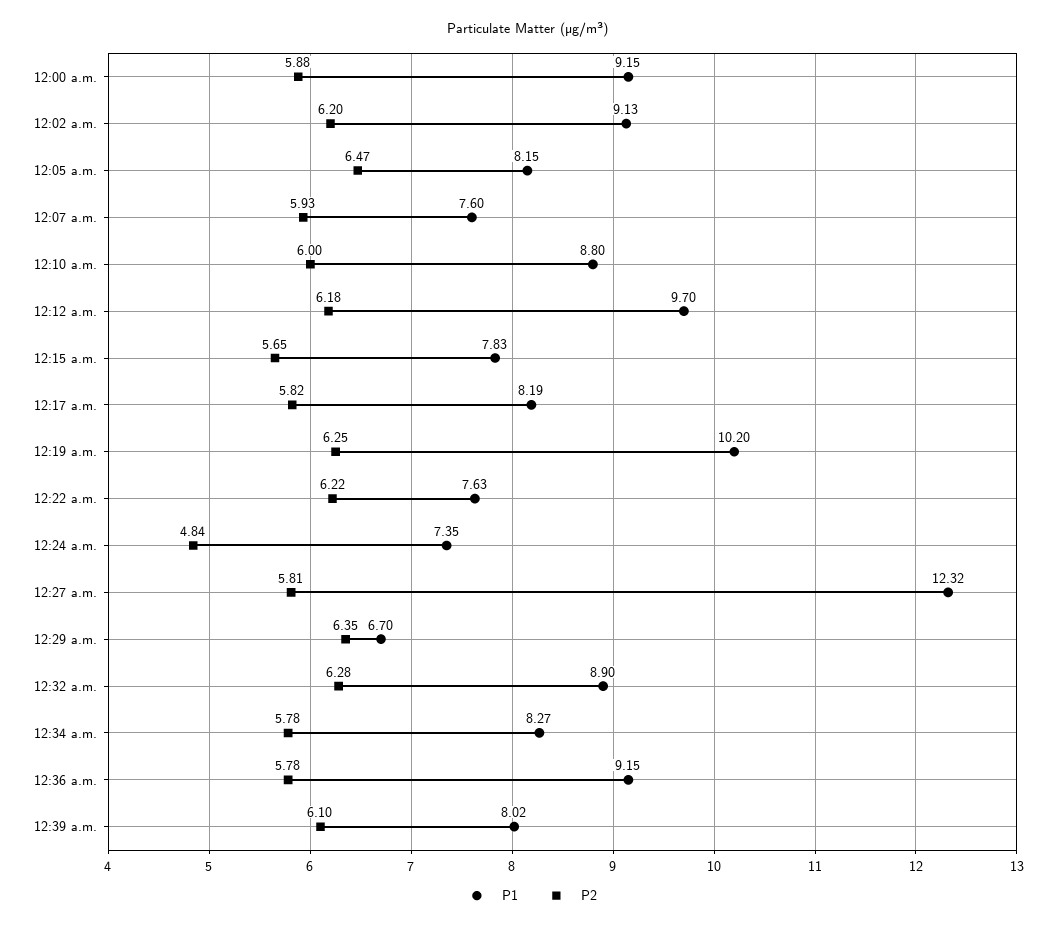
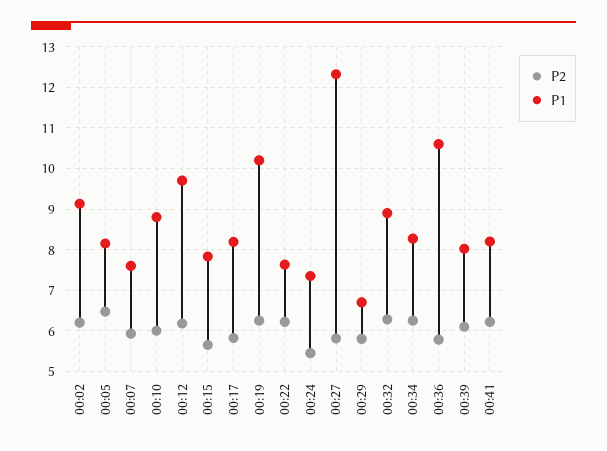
P1, 12:00 a.m.: 9.15 -> none
P2, 12:00 a.m.: 5.88 -> none
P2, 12:24 a.m.: 4.84 -> 5.4
P2, 12:29 a.m.: 6.35 -> 5.8
P2, 12:34 a.m.: 5.78 -> 6.2
P1, 12:36 a.m.: 9.15 -> 10.6
P2, 00:41: none -> 6.2
P1, 00:41: none -> 8.2

